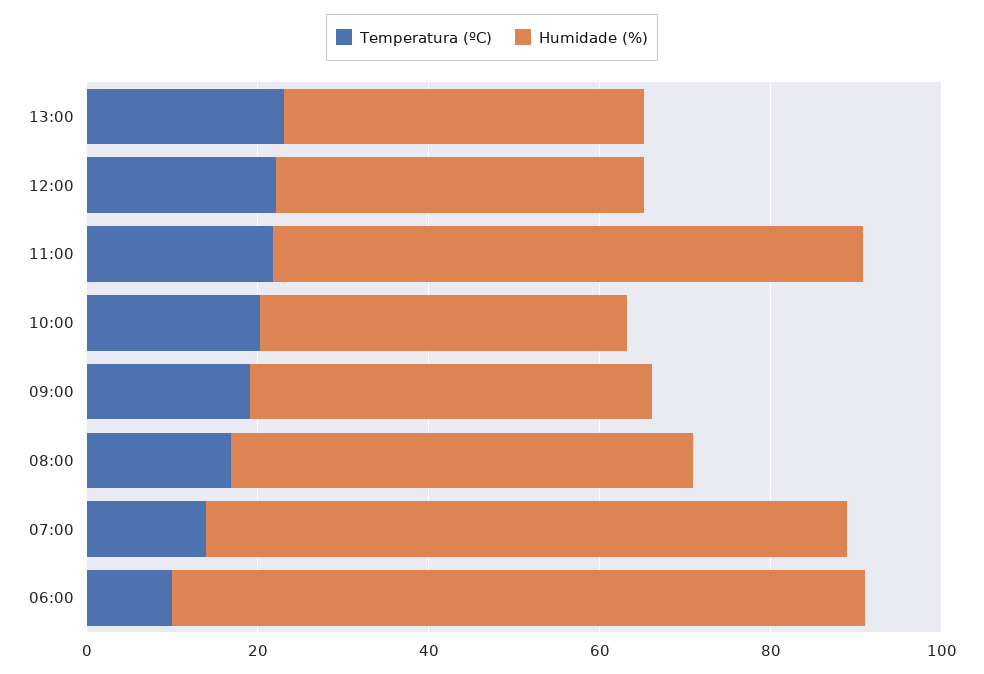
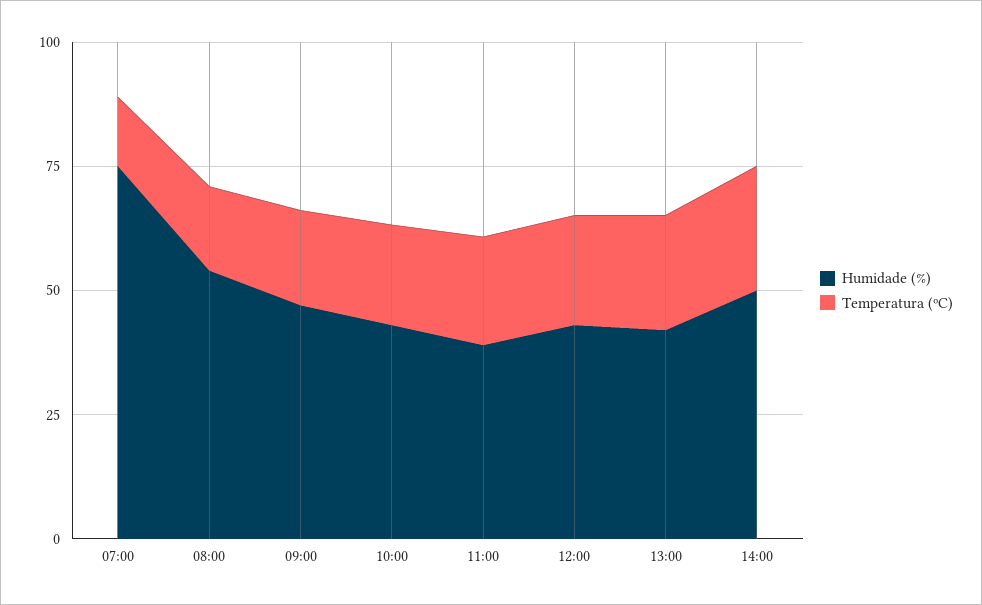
Humidade (%), 11:00: 70 -> 40
Temperatura (ºC), 06:00: 10 -> none
Humidade (%), 06:00: 80 -> none
Humidade (%), 14:00: none -> 50
Temperatura (ºC), 14:00: none -> 25

